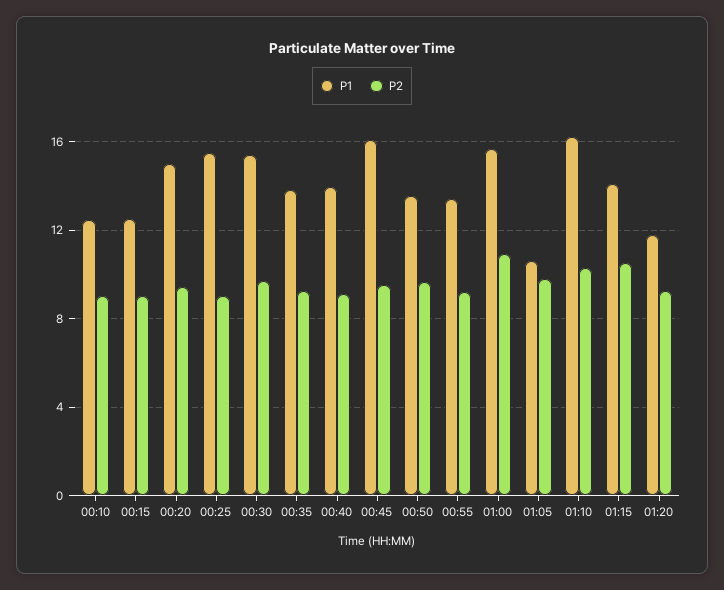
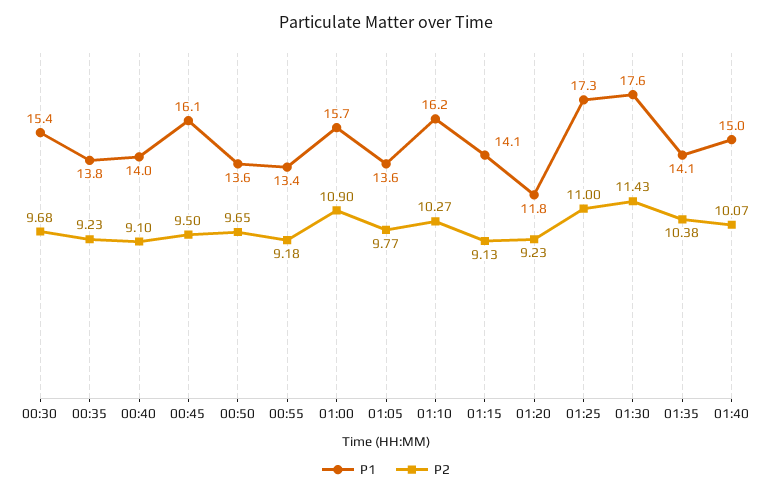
P1, 00:10: 12.5 -> none
P2, 00:10: 9 -> none
P1, 00:15: 12.5 -> none
P2, 00:15: 9 -> none
P1, 00:20: 15 -> none
P2, 00:20: 9.5 -> none
P1, 00:25: 15.5 -> none
P2, 00:25: 9 -> none
P1, 01:05: 10.5 -> 13.6
P2, 01:15: 10.5 -> 9.13
P1, 01:25: none -> 17.3
P2, 01:25: none -> 11
P1, 01:30: none -> 17.6
P2, 01:30: none -> 11.43
P1, 01:35: none -> 14.1
P2, 01:35: none -> 10.38
P1, 01:40: none -> 15
P2, 01:40: none -> 10.07

